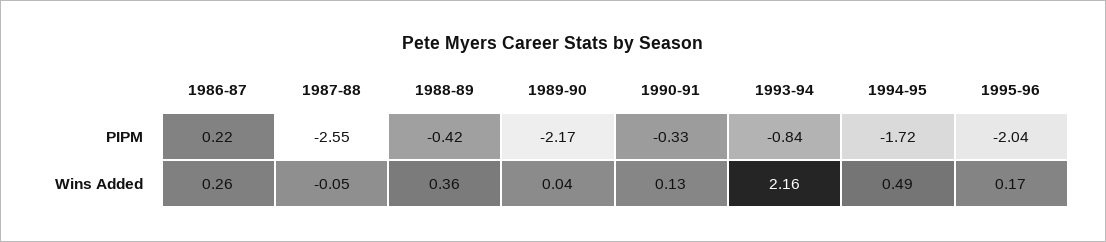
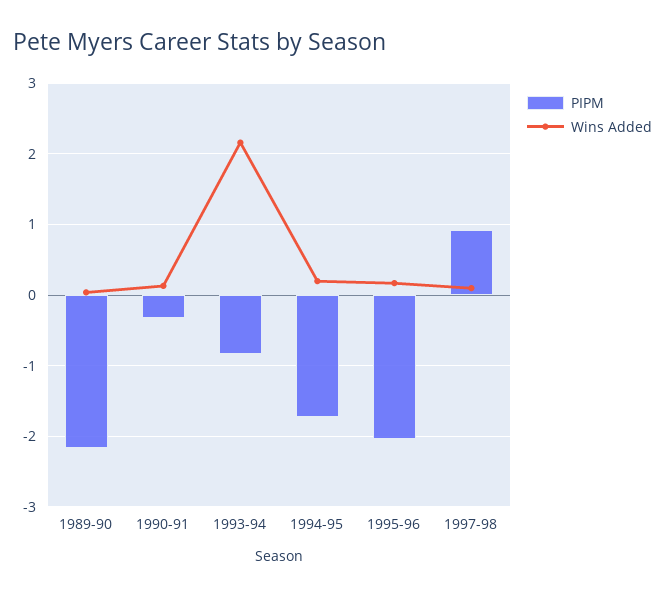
PIPM, 1986-87: 0.22 -> none
PIPM, 1987-88: -2.55 -> none
PIPM, 1988-89: -0.42 -> none
Wins Added, 1986-87: 0.26 -> none
Wins Added, 1987-88: -0.05 -> none
Wins Added, 1988-89: 0.36 -> none
Wins Added, 1994-95: 0.49 -> 0.2
PIPM, 1997-98: none -> 0.9
Wins Added, 1997-98: none -> 0.1

